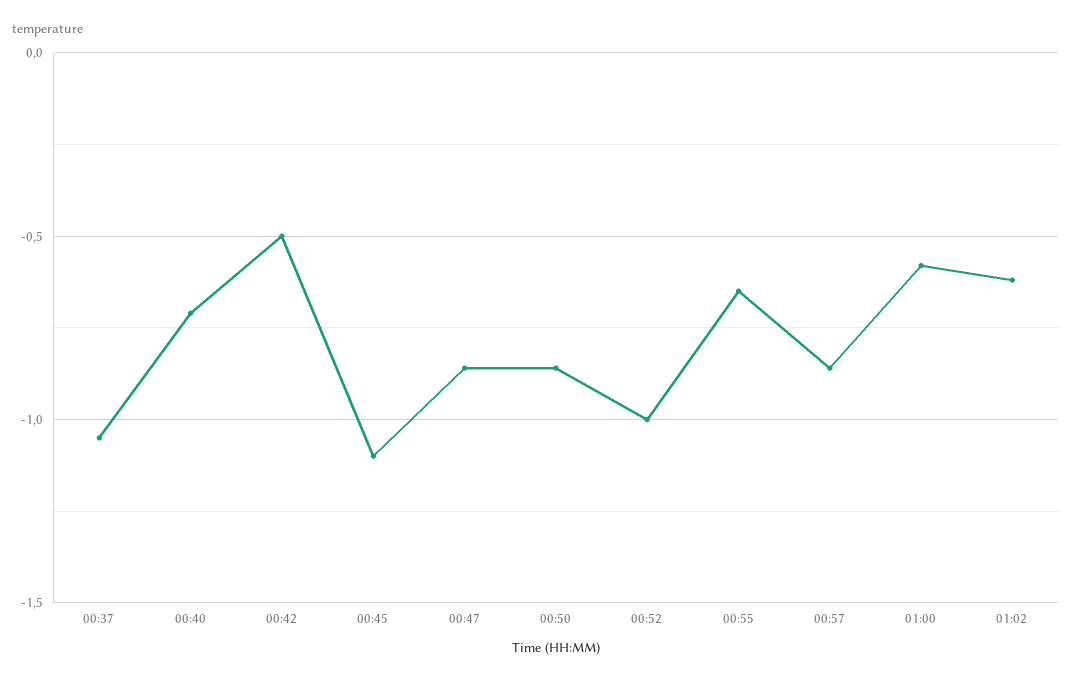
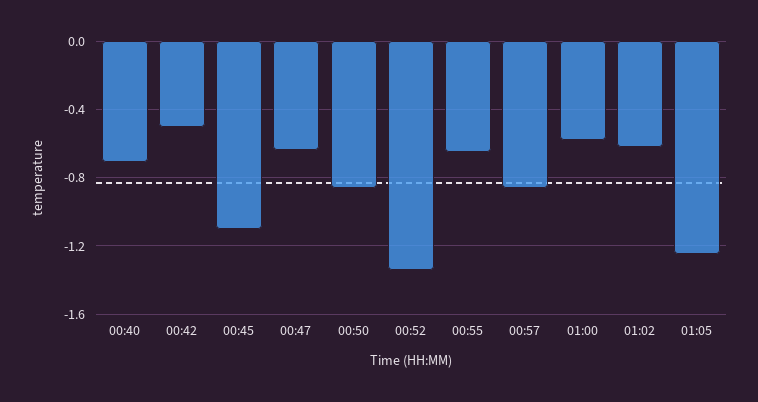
00:37: -1.05 -> none
00:47: -0.85 -> -0.65
00:52: -1 -> -1.35
01:05: none -> -1.25

